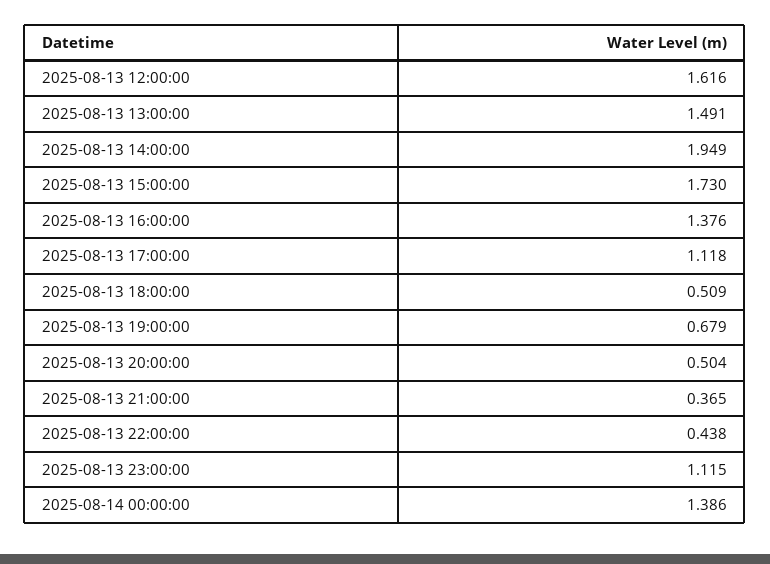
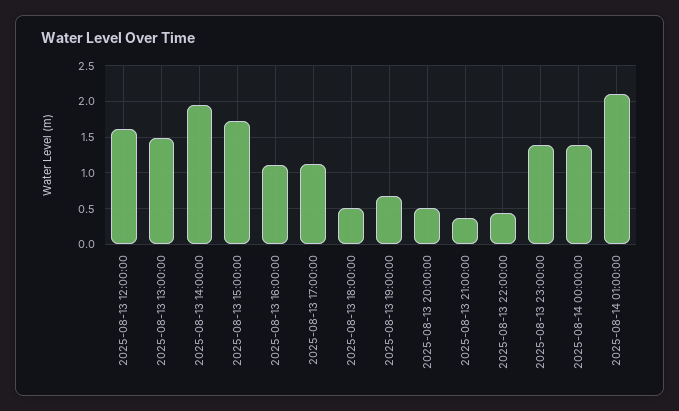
2025-08-13 16:00:00: 1.376 -> 1.1
2025-08-13 23:00:00: 1.115 -> 1.4
2025-08-14 01:00:00: none -> 2.1

